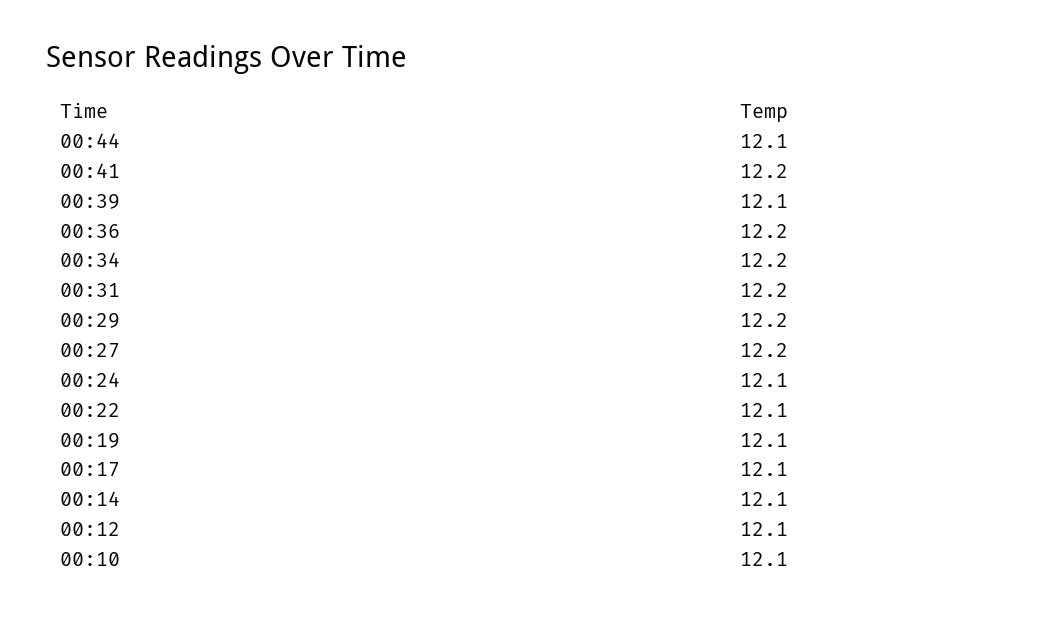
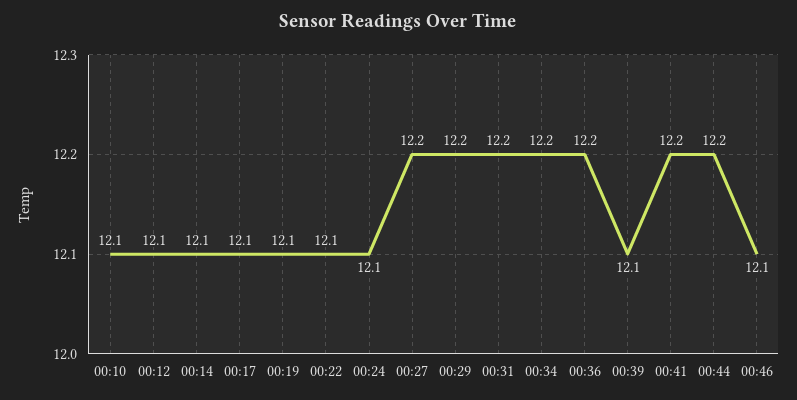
00:44: 12.1 -> 12.2
00:46: none -> 12.1

